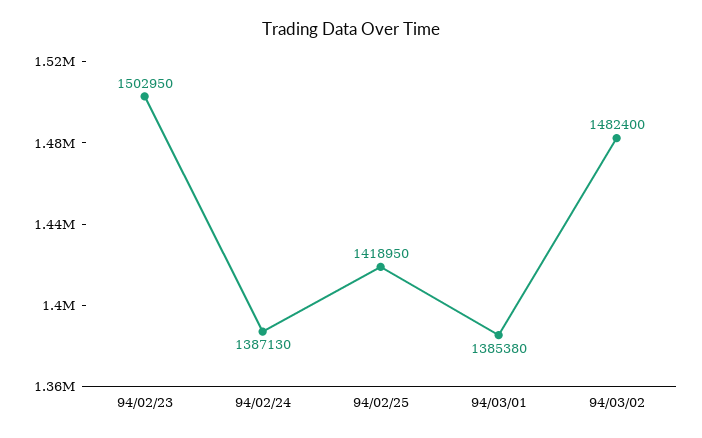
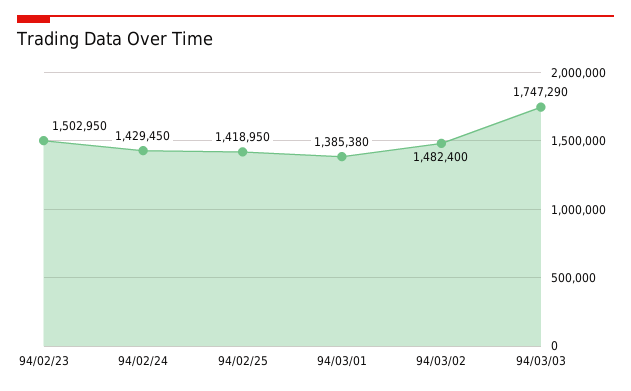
94/02/24: 1387130 -> 1429450
94/03/03: none -> 1747290

